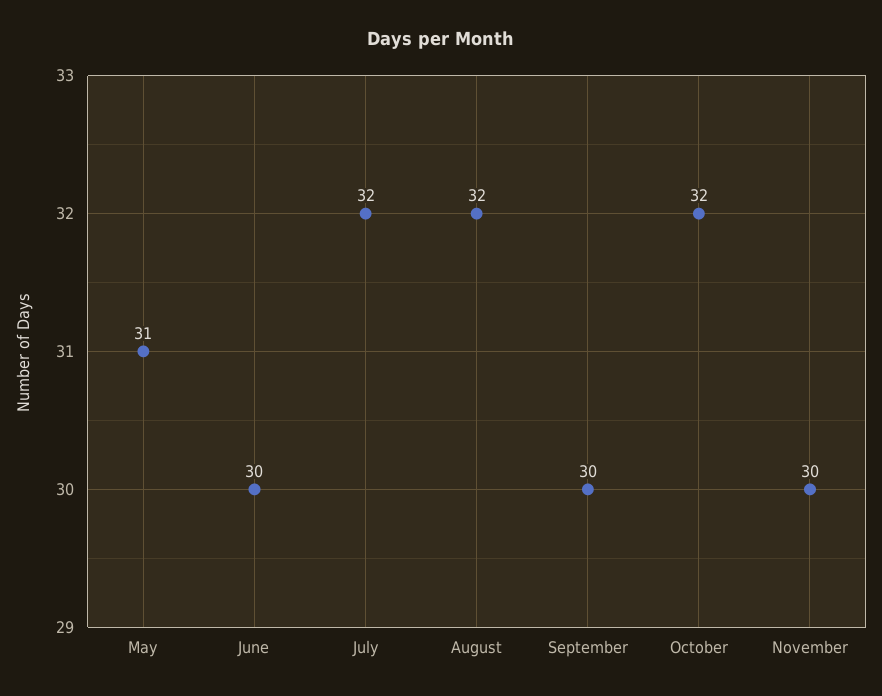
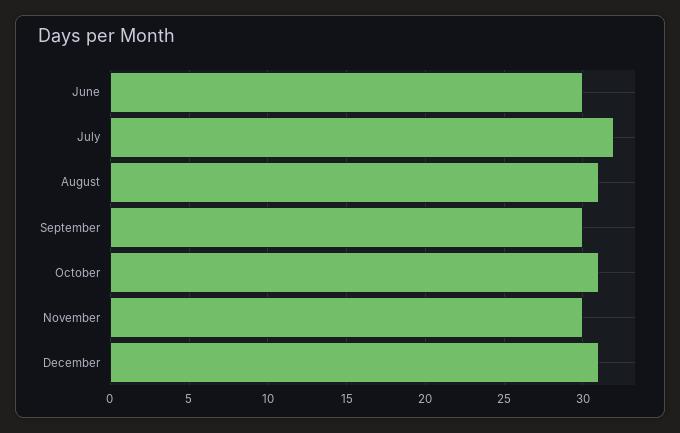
May: 31 -> none
August: 32 -> 31
October: 32 -> 31
December: none -> 31

